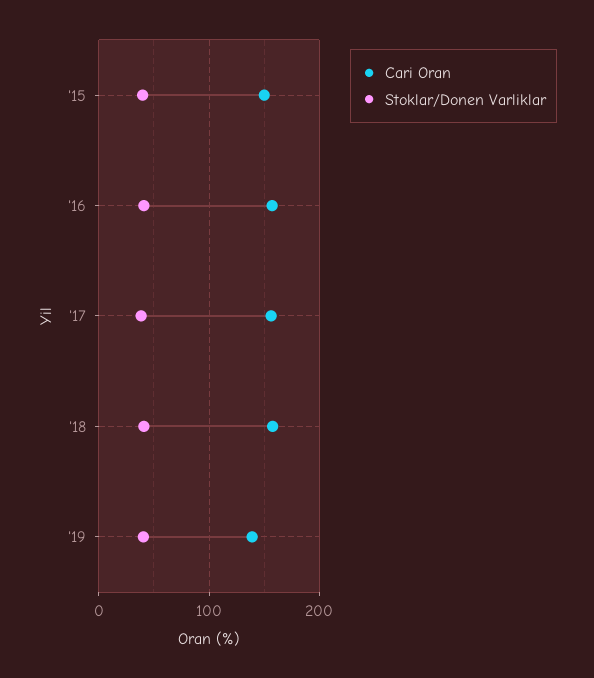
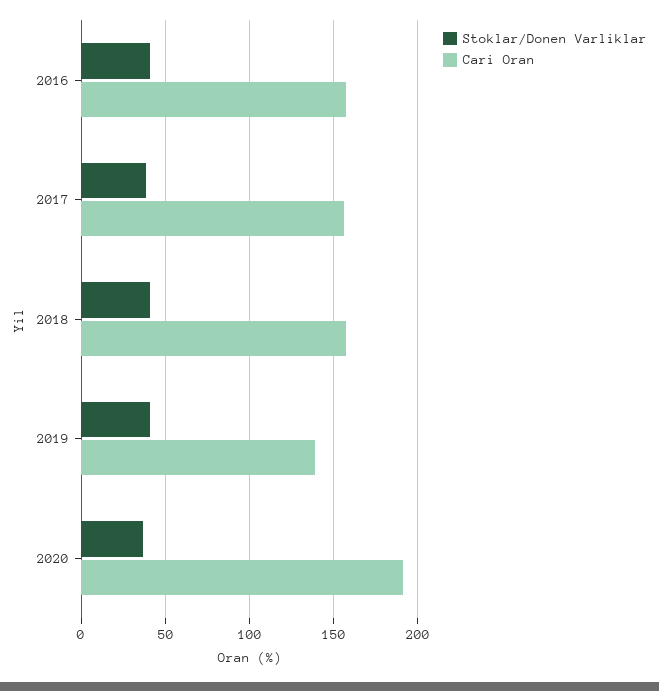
Cari Oran, '15: 150 -> none
Stoklar/Donen Varliklar, '15: 40 -> none
Stoklar/Donen Varliklar, 2020: none -> 35
Cari Oran, 2020: none -> 190

